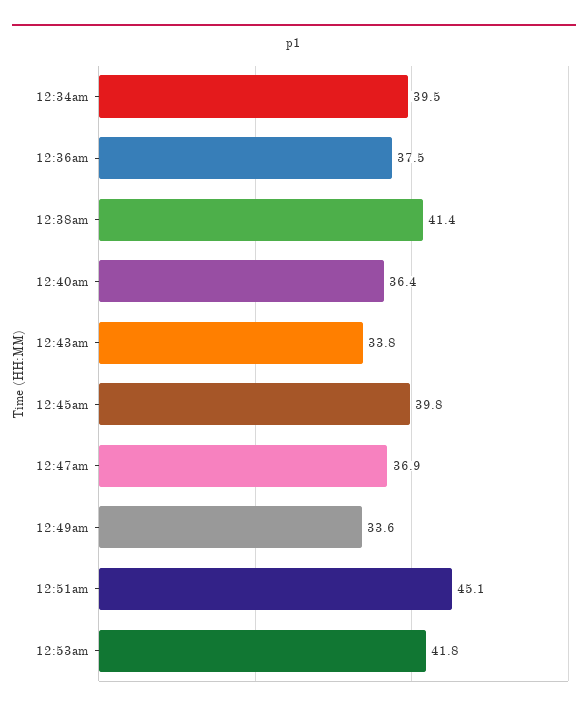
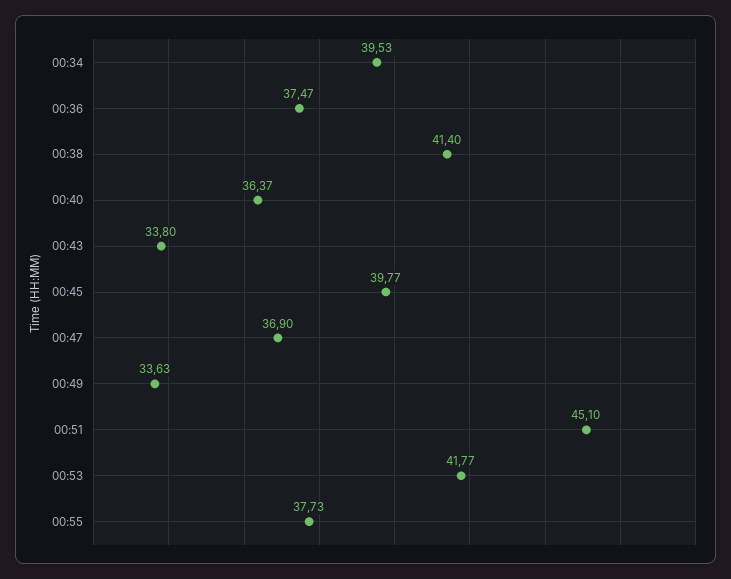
00:55: none -> 37.73

